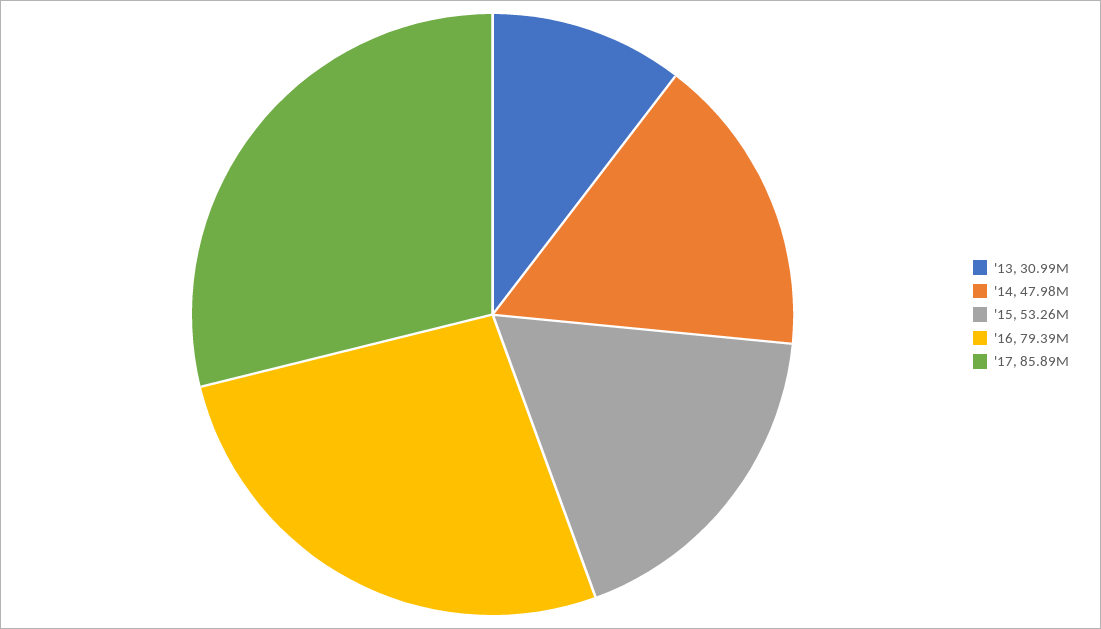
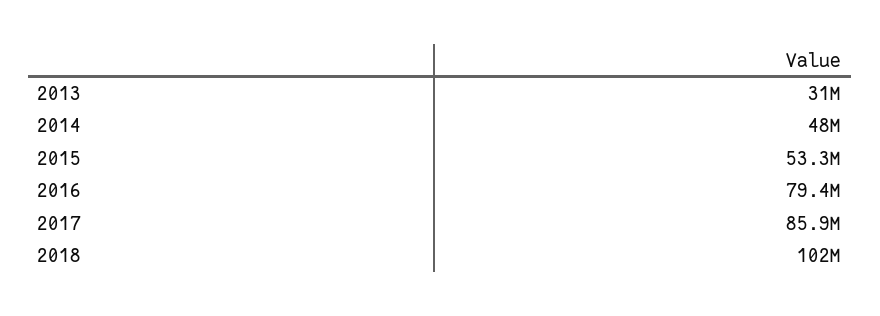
2018: none -> 102000000

